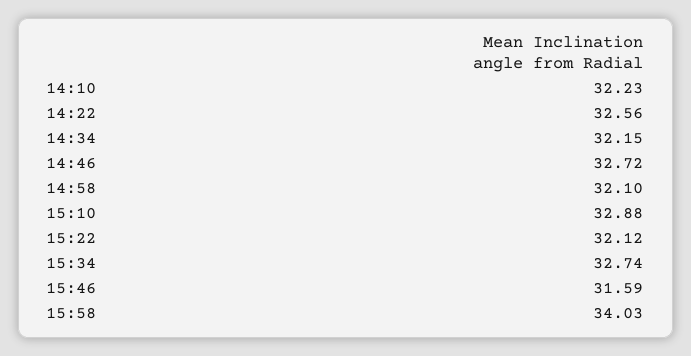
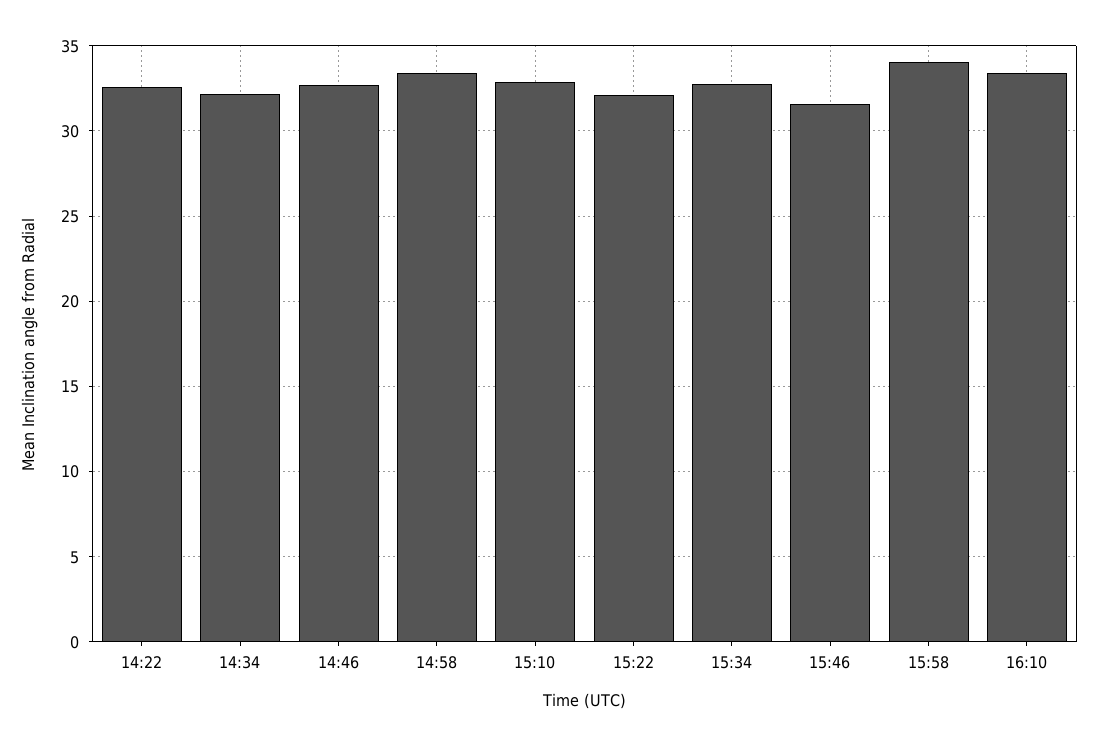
14:10: 32.23 -> none
14:58: 32.1 -> 33.5
16:10: none -> 33.5

